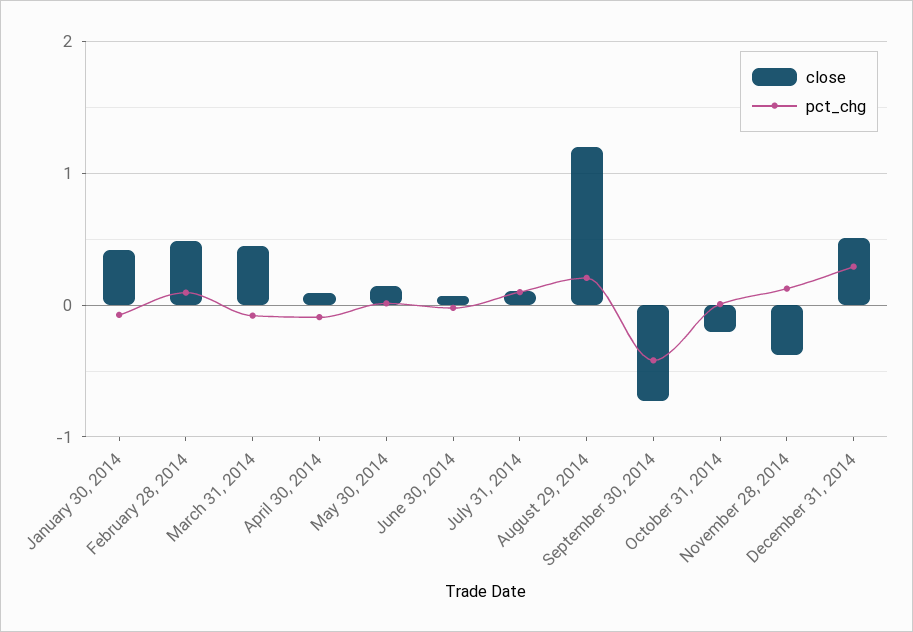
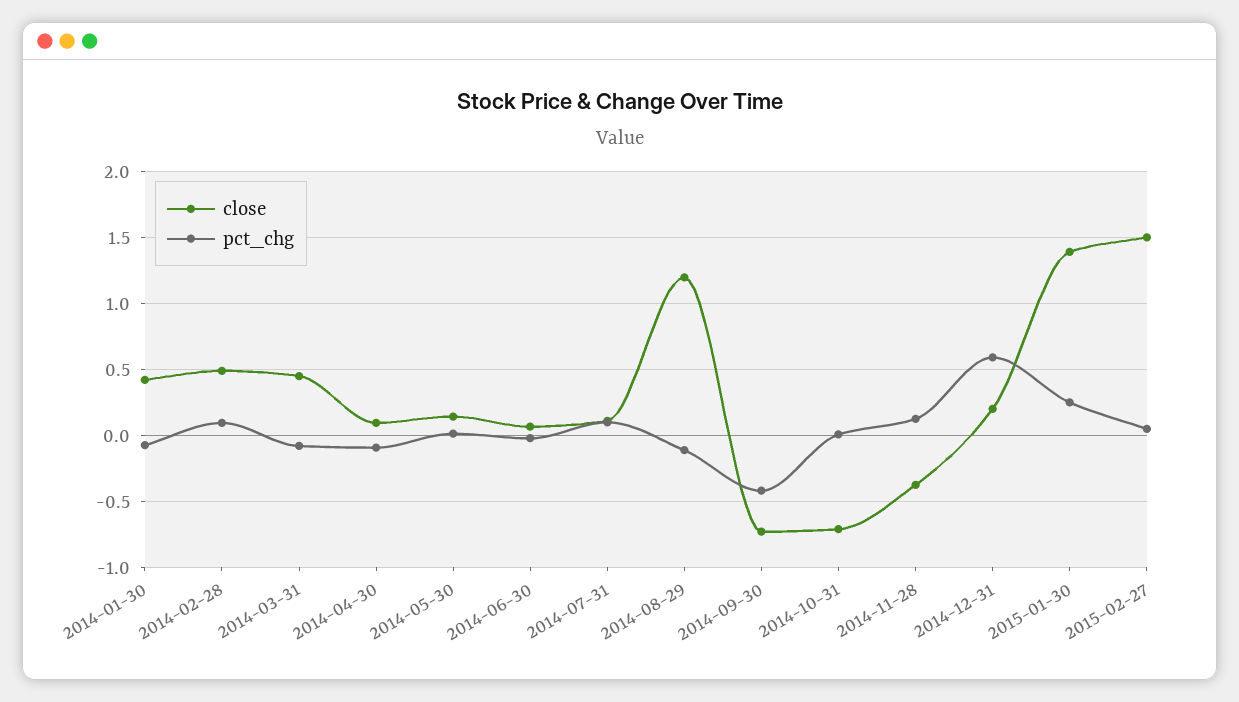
pct_chg, August 29, 2014: 0.2 -> -0.1
close, October 31, 2014: -0.2 -> -0.7
close, December 31, 2014: 0.5 -> 0.2
pct_chg, December 31, 2014: 0.3 -> 0.6
close, 2015-01-30: none -> 1.4
pct_chg, 2015-01-30: none -> 0.25
close, 2015-02-27: none -> 1.5
pct_chg, 2015-02-27: none -> 0.05

